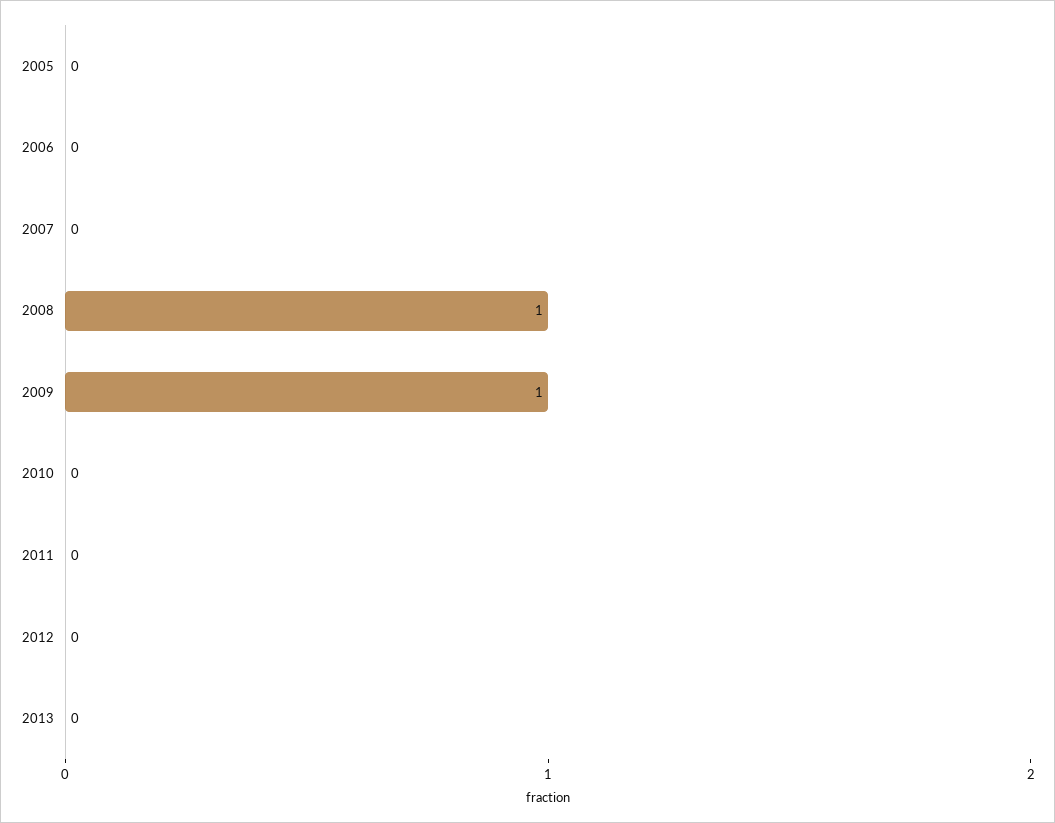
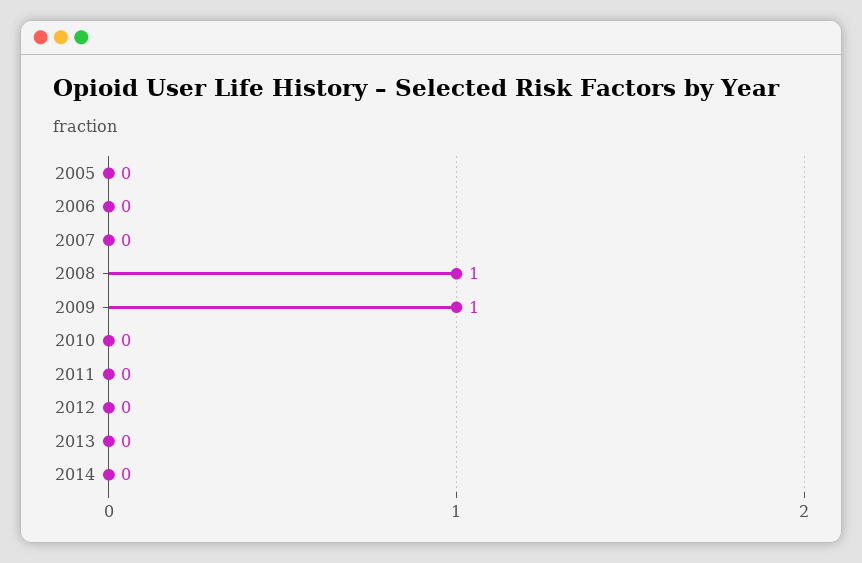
2014: none -> 0

